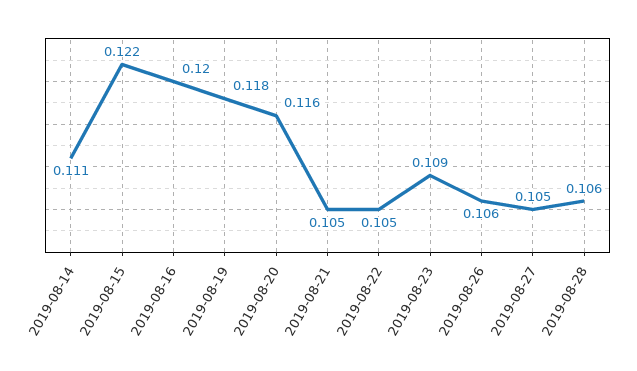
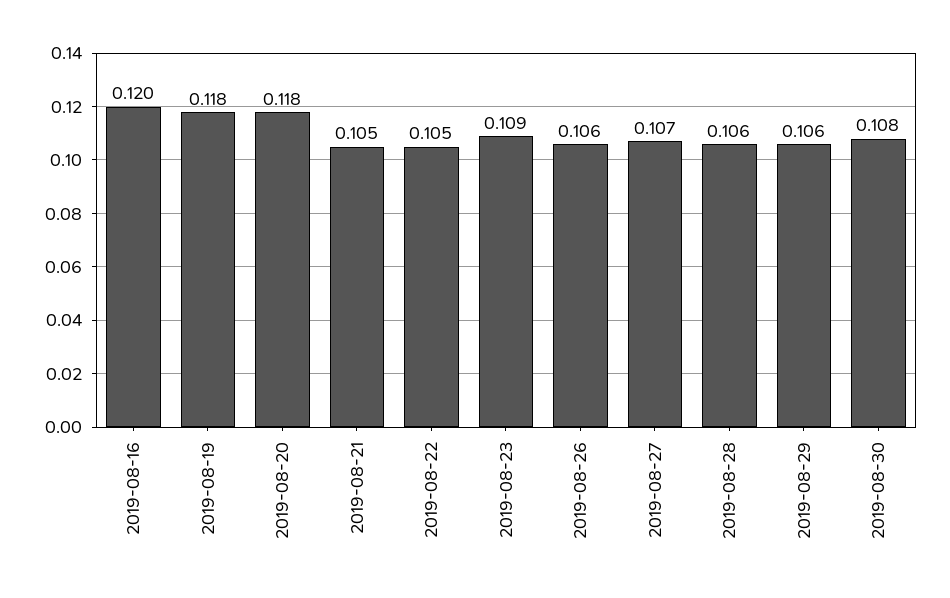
2019-08-14: 0.111 -> none
2019-08-15: 0.122 -> none
2019-08-20: 0.116 -> 0.118
2019-08-27: 0.105 -> 0.107
2019-08-29: none -> 0.106
2019-08-30: none -> 0.108

